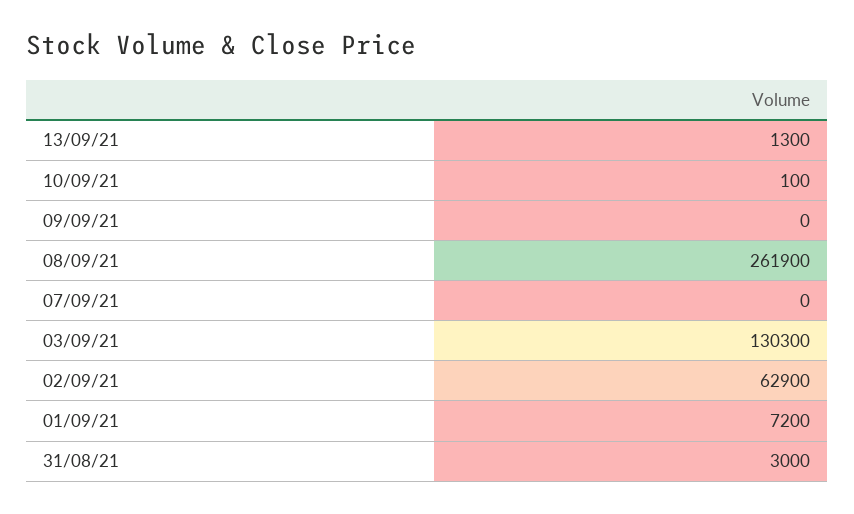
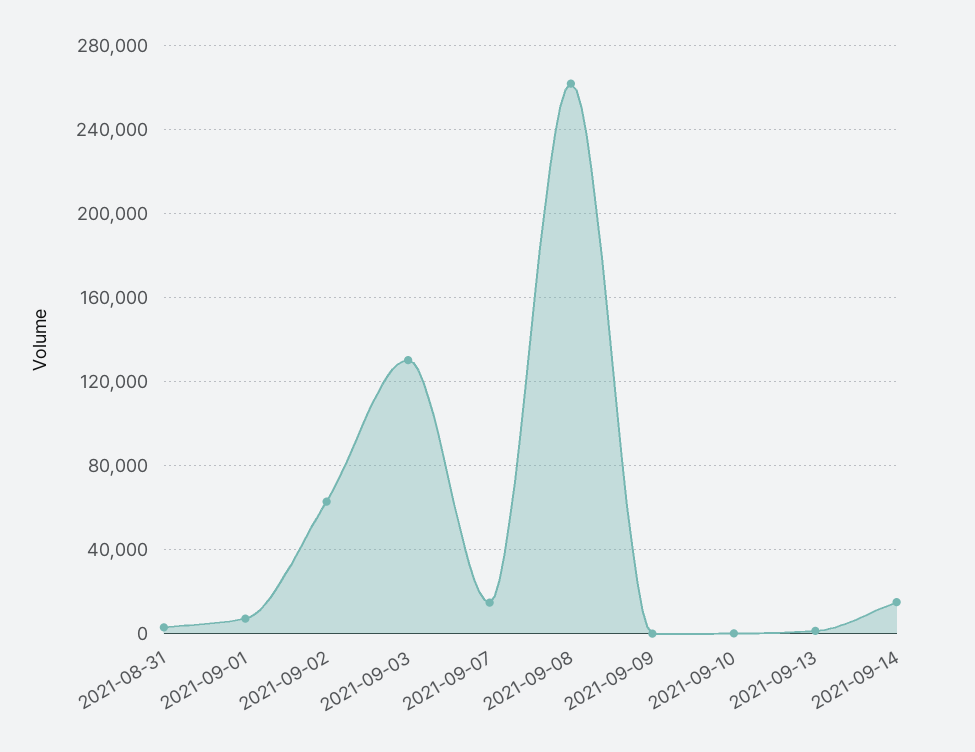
07/09/21: 0 -> 15000
2021-09-14: none -> 15000

